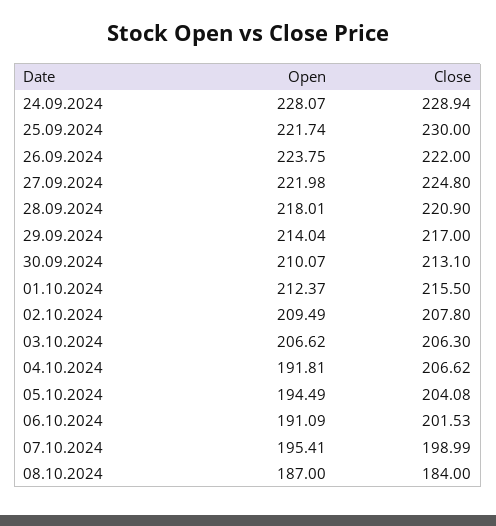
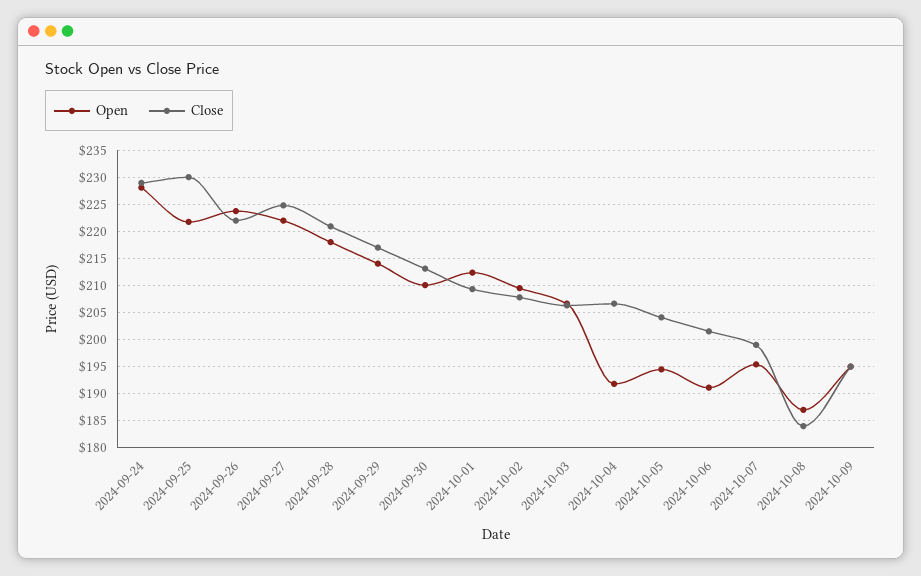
Close, 01.10.2024: 215.5 -> 210
Open, 2024-10-09: none -> 195
Close, 2024-10-09: none -> 195

